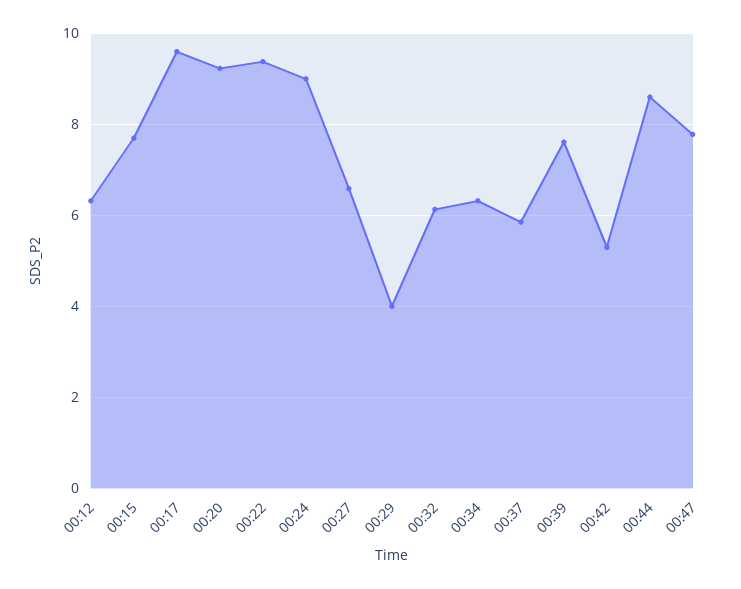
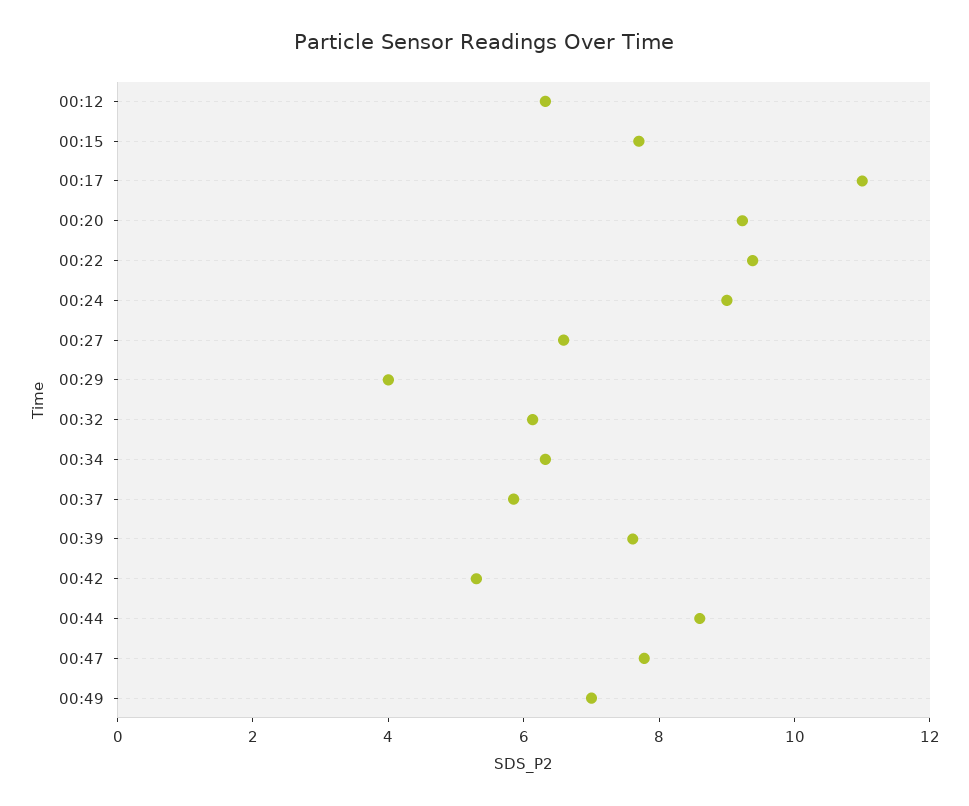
00:17: 9.6 -> 11
00:49: none -> 7

